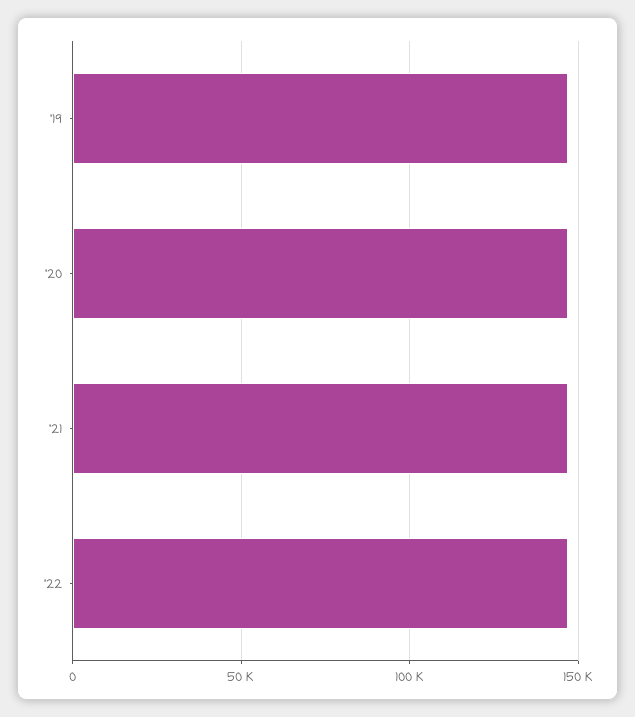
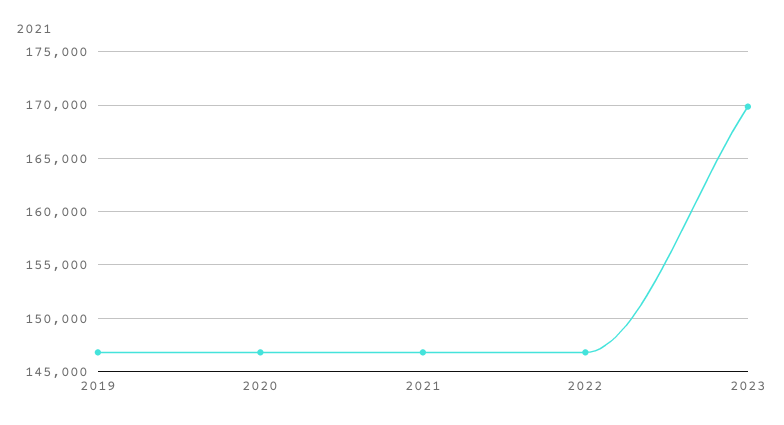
2023: none -> 170000

